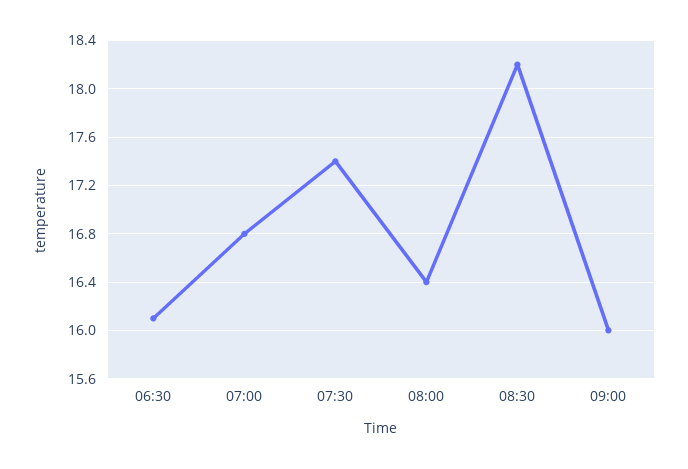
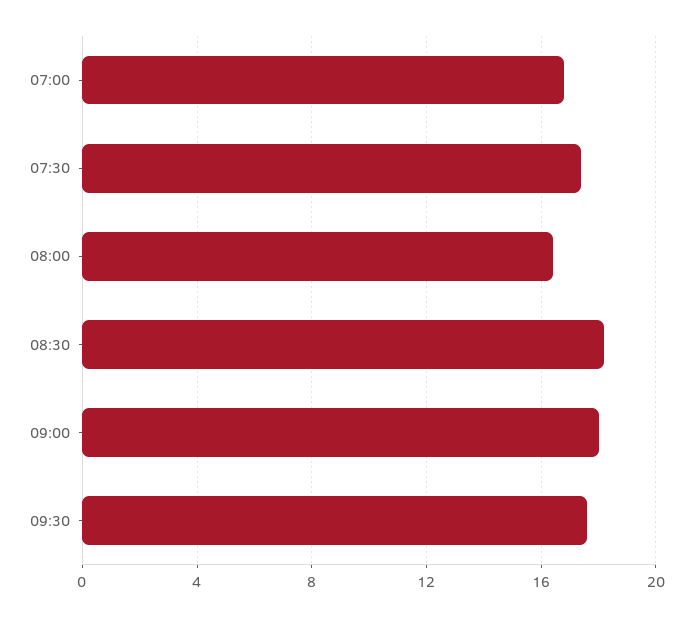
06:30: 16.1 -> none
09:00: 16 -> 18
09:30: none -> 17.5

